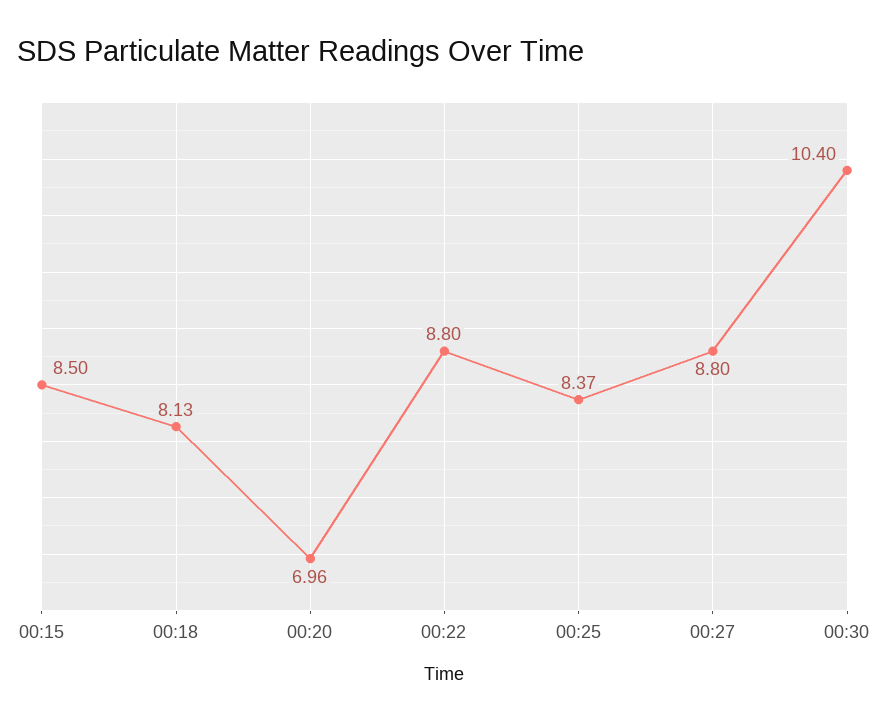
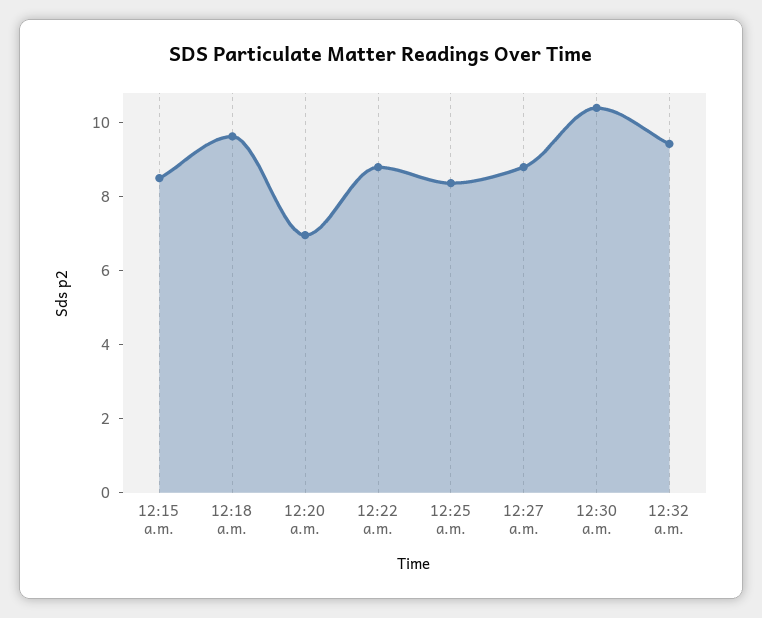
00:18: 8.13 -> 9.5
12:32 a.m.: none -> 9.5

